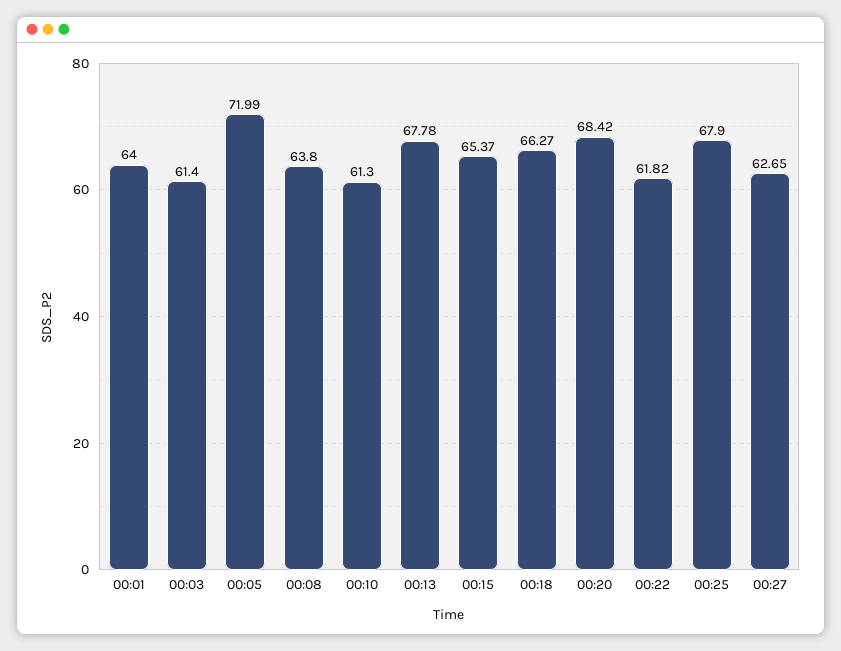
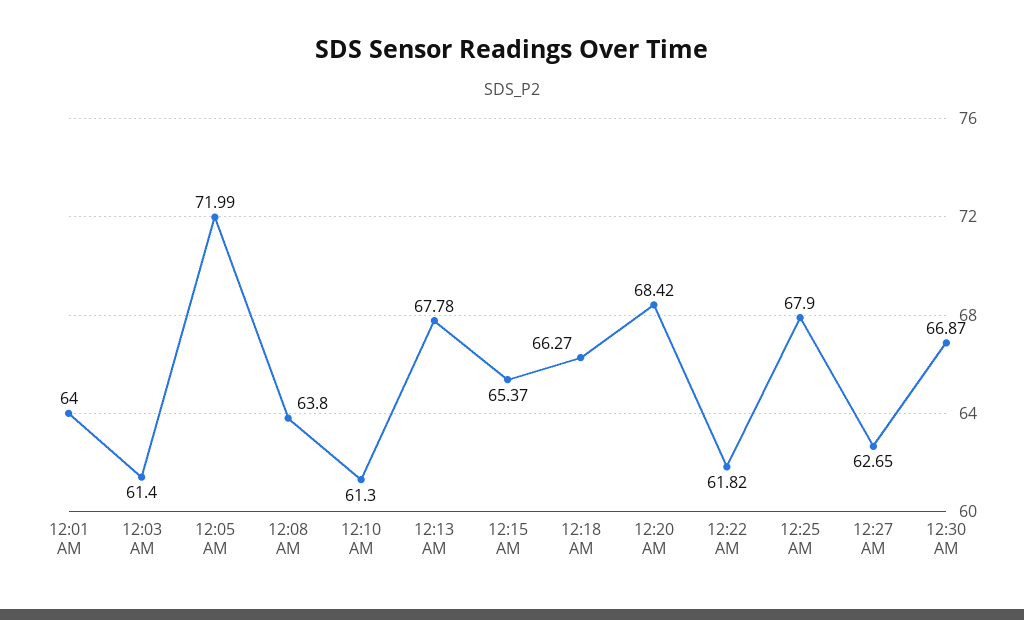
12:30 AM: none -> 66.87

